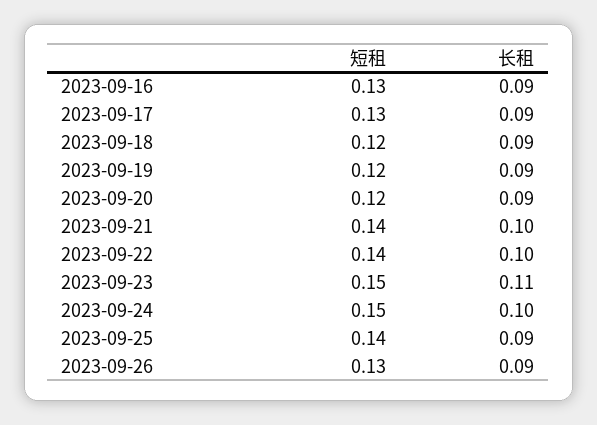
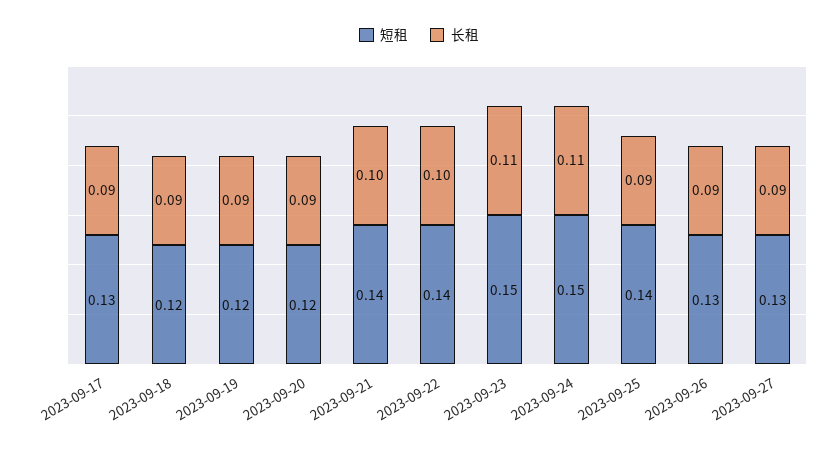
短租, 2023-09-16: 0.13 -> none
长租, 2023-09-16: 0.09 -> none
长租, 2023-09-24: 0.1 -> 0.11
短租, 2023-09-27: none -> 0.13
长租, 2023-09-27: none -> 0.09

